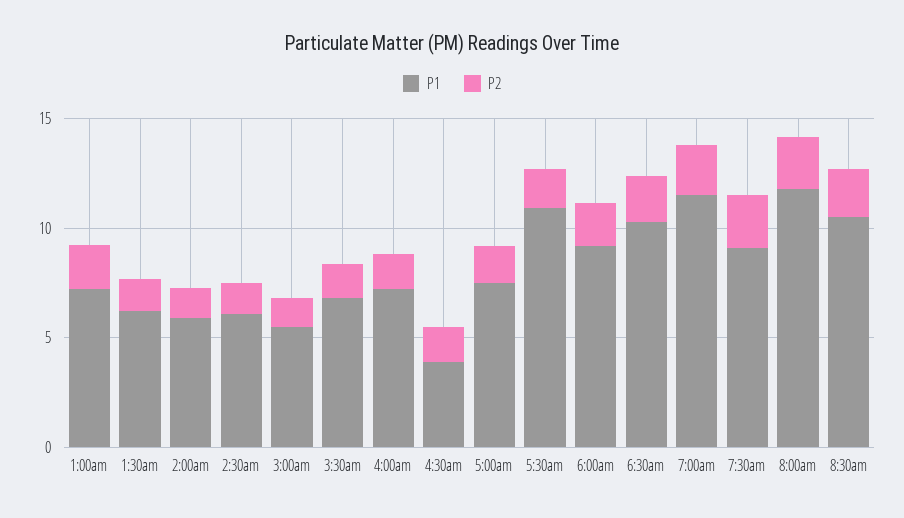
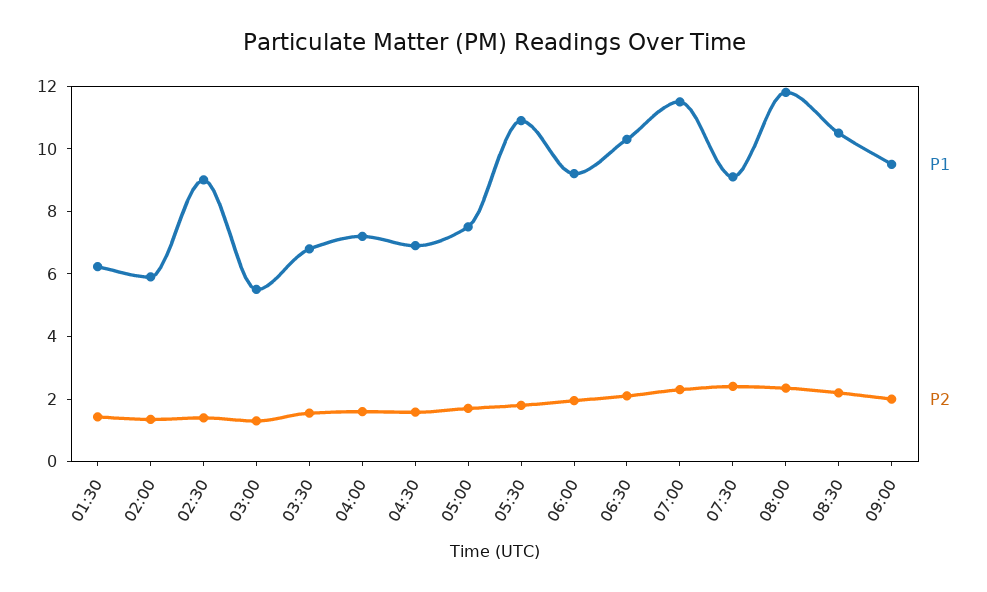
P1, 1:00am: 7 -> none
P2, 1:00am: 2 -> none
P1, 2:30am: 6 -> 9
P1, 4:30am: 4 -> 7
P1, 09:00: none -> 9.5
P2, 09:00: none -> 2

